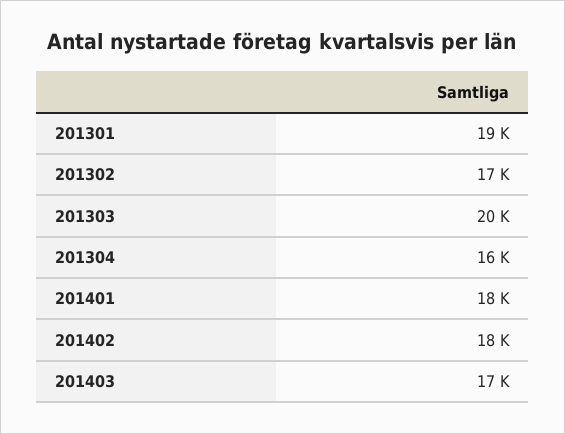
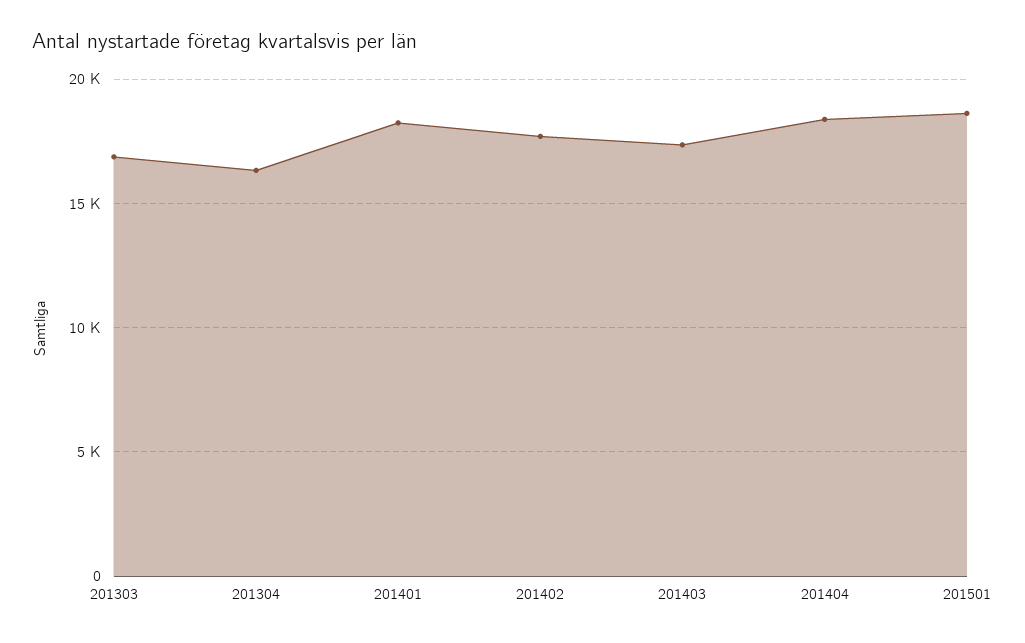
201301: 19000 -> none
201302: 17000 -> none
201303: 20000 -> 17000
201404: none -> 18500
201501: none -> 18500

